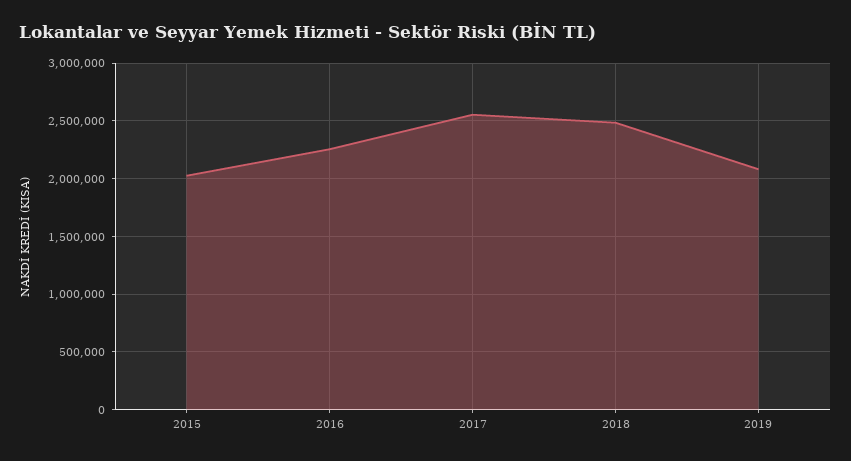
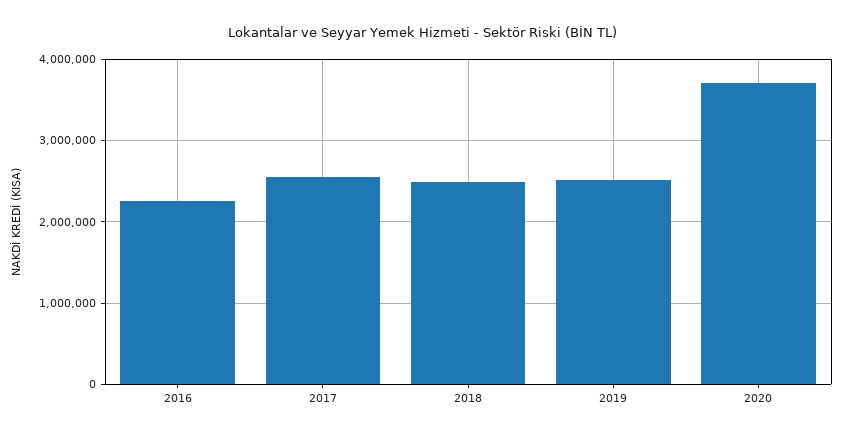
2015: 2000000 -> none
2019: 2100000 -> 2500000
2020: none -> 3700000

